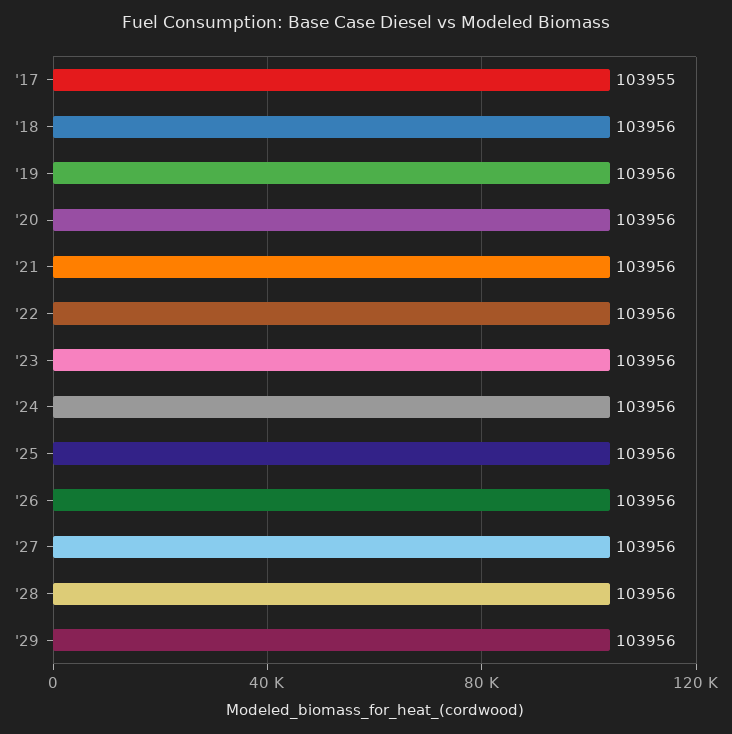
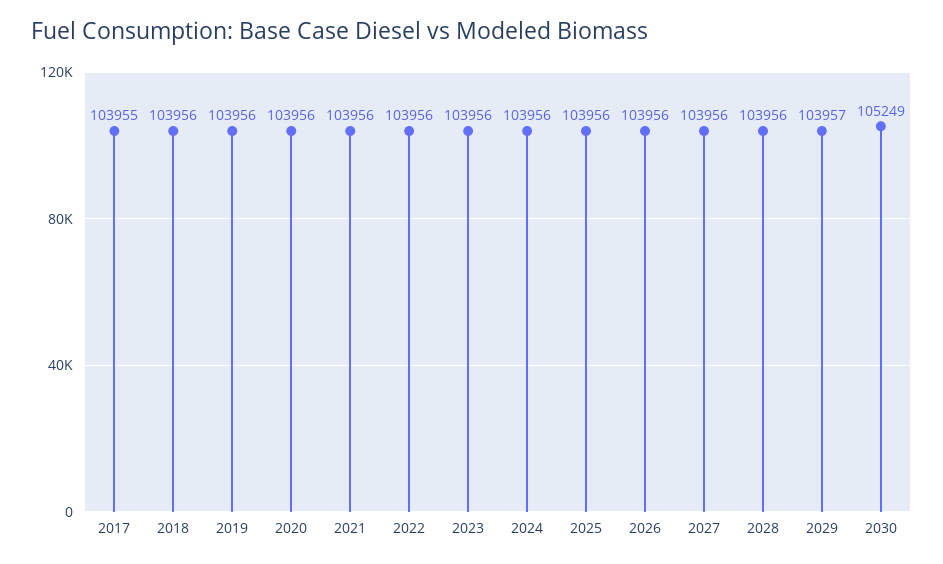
'29: 103956 -> 103957
2030: none -> 105249

